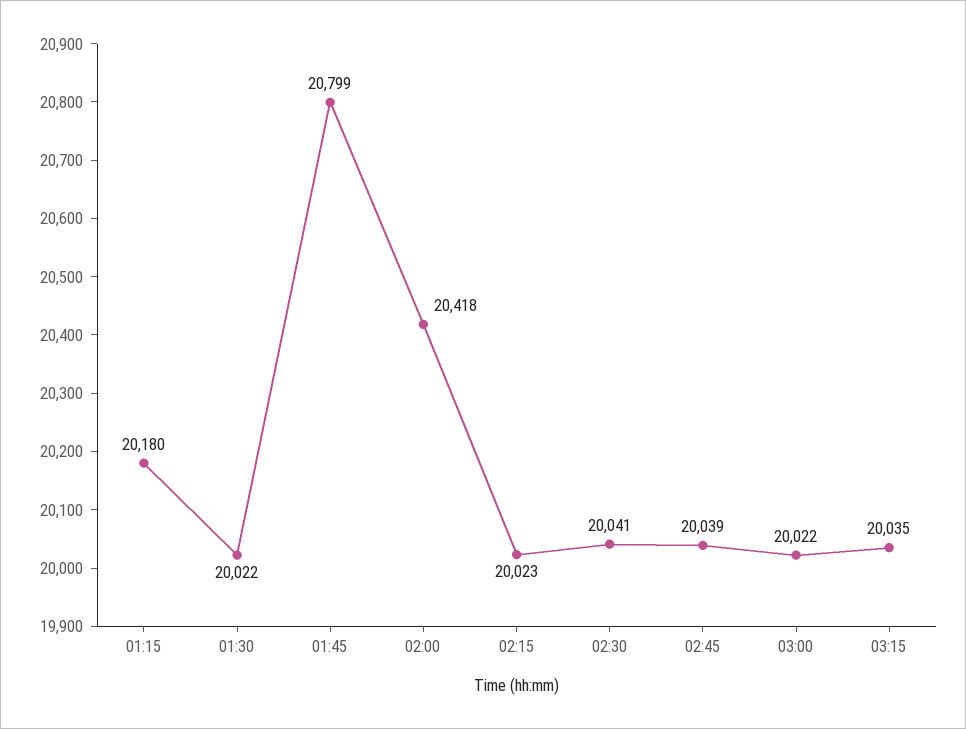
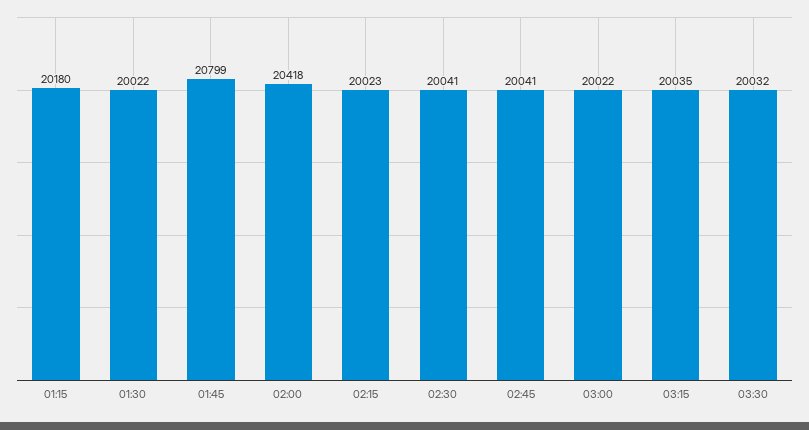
02:45: 20039 -> 20041
03:30: none -> 20032

